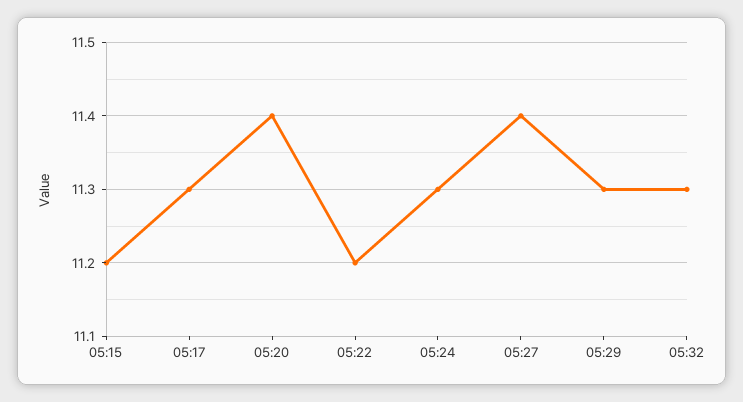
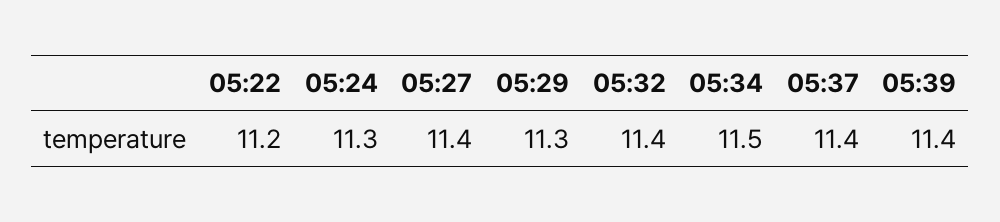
05:15: 11.2 -> none
05:17: 11.3 -> none
05:20: 11.4 -> none
05:32: 11.3 -> 11.4
05:34: none -> 11.5
05:37: none -> 11.4
05:39: none -> 11.4

